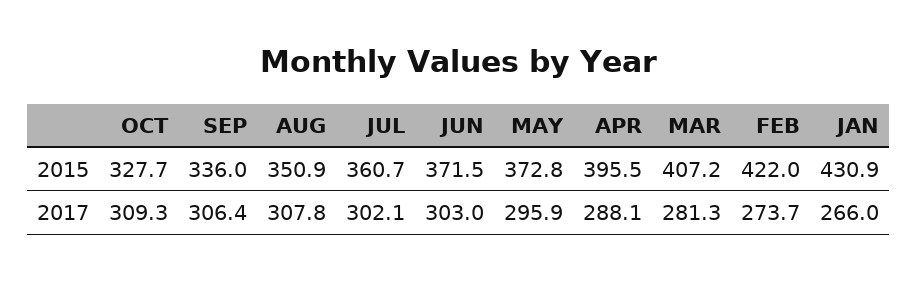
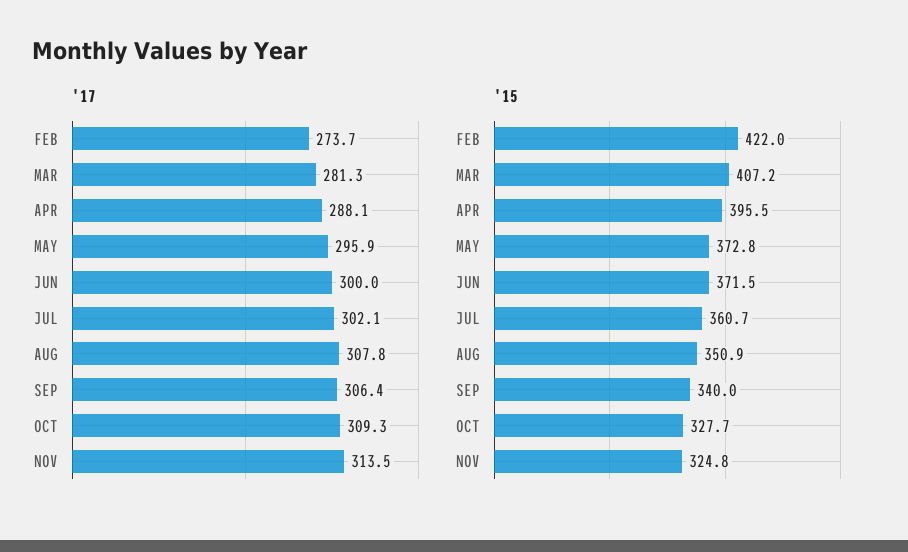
2015, SEP: 336 -> 340
2015, JAN: 430.9 -> none
2017, JUN: 303 -> 300
2017, JAN: 266 -> none
2017, NOV: none -> 313.5
2015, NOV: none -> 324.8

